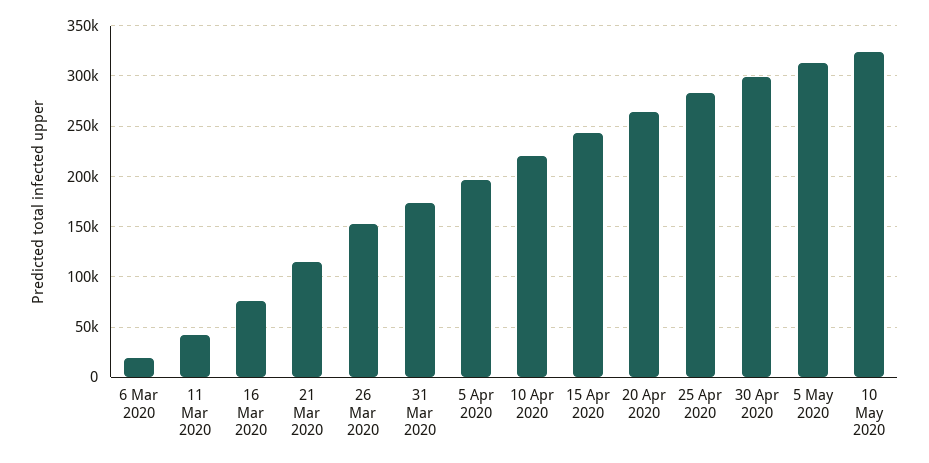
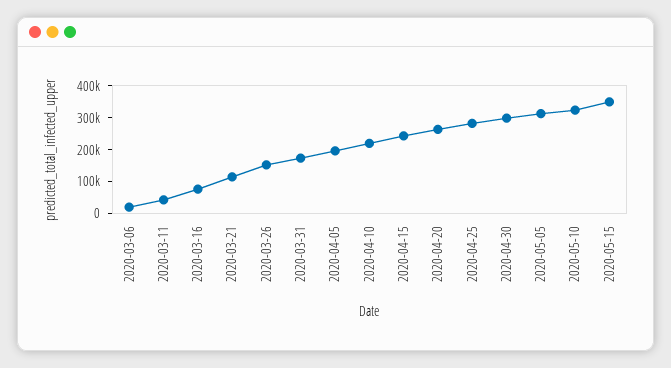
2020-05-15: none -> 350000

